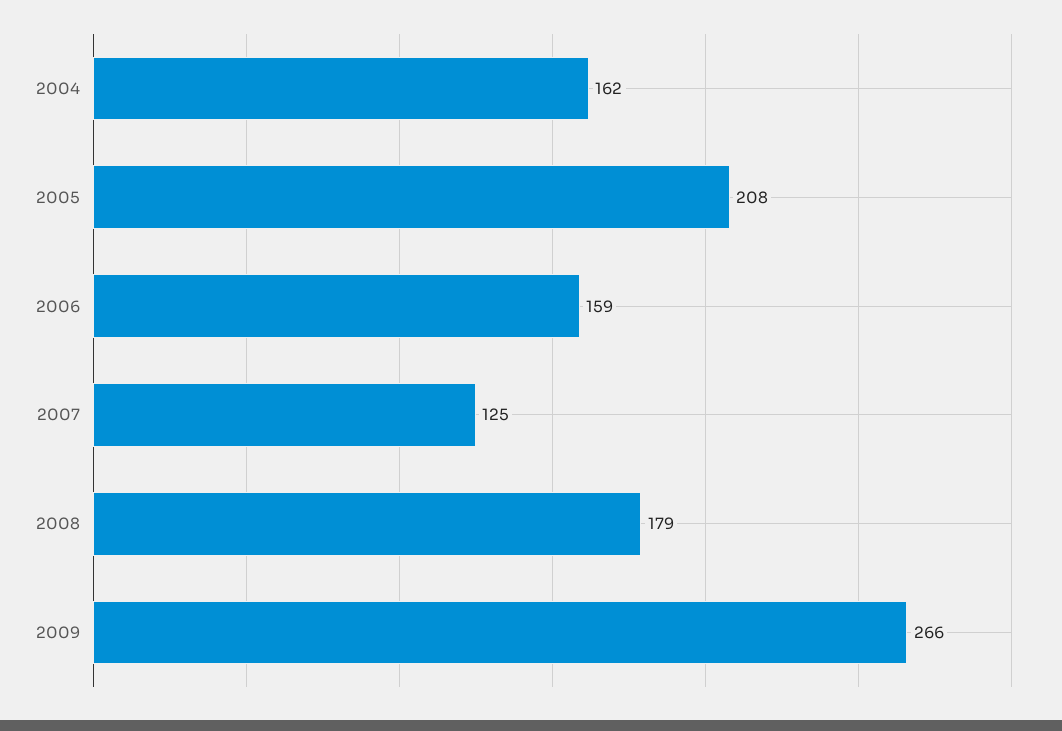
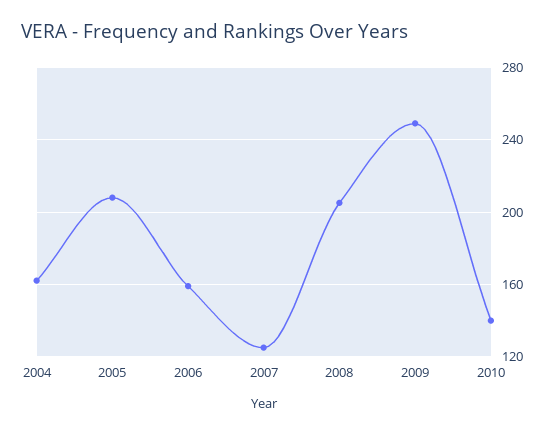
2008: 179 -> 205
2009: 266 -> 250
2010: none -> 140

